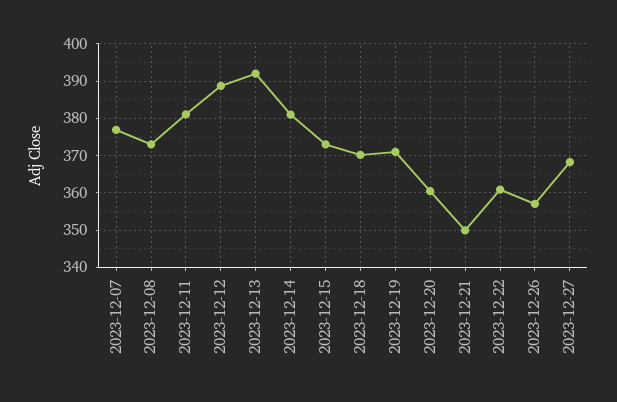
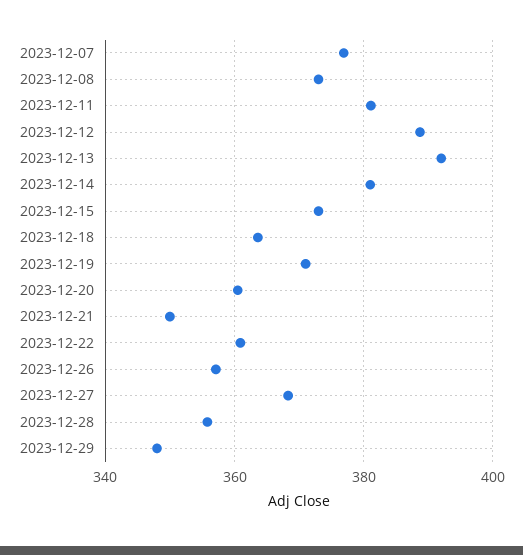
2023-12-18: 370 -> 364
2023-12-28: none -> 356
2023-12-29: none -> 348

